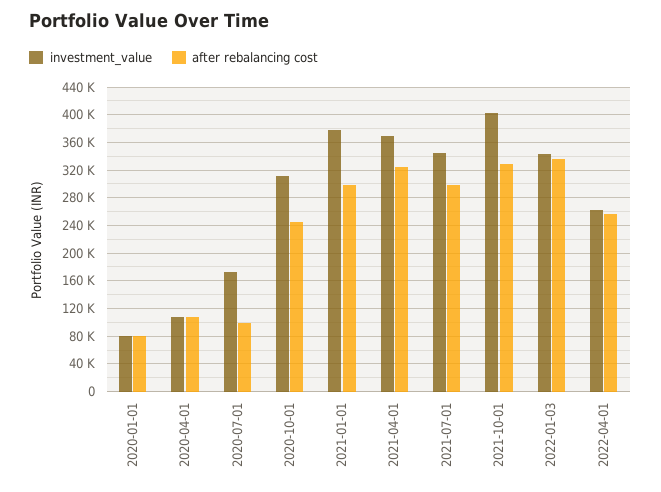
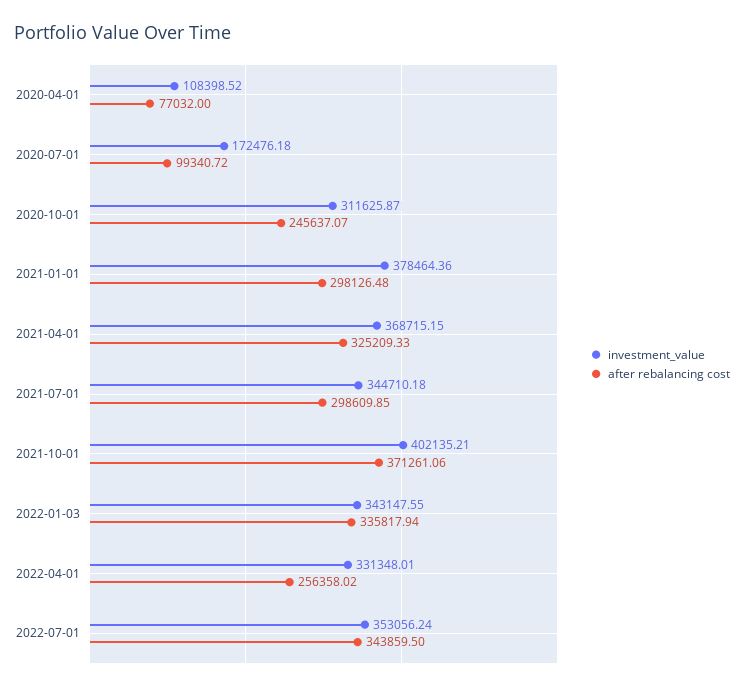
investment_value, 2020-01-01: 80000 -> none
after rebalancing cost, 2020-01-01: 80000 -> none
after rebalancing cost, 2020-04-01: 110000 -> 77032
after rebalancing cost, 2021-10-01: 330000 -> 371261.06
investment_value, 2022-04-01: 260000 -> 331348.01
investment_value, 2022-07-01: none -> 353056.24
after rebalancing cost, 2022-07-01: none -> 343859.5

